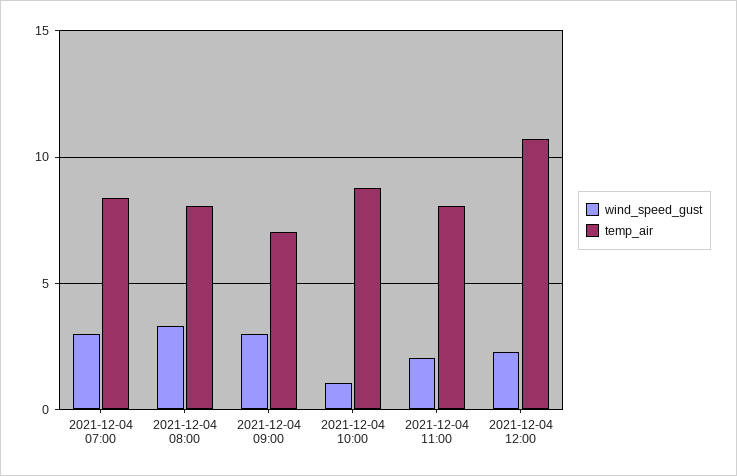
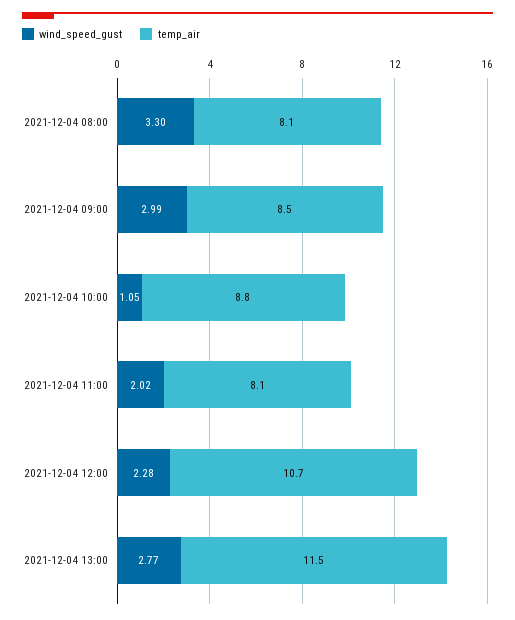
wind_speed_gust, 2021-12-04 07:00: 3 -> none
temp_air, 2021-12-04 07:00: 8.5 -> none
temp_air, 2021-12-04 09:00: 7 -> 8.5
wind_speed_gust, 2021-12-04 13:00: none -> 2.77
temp_air, 2021-12-04 13:00: none -> 11.5

